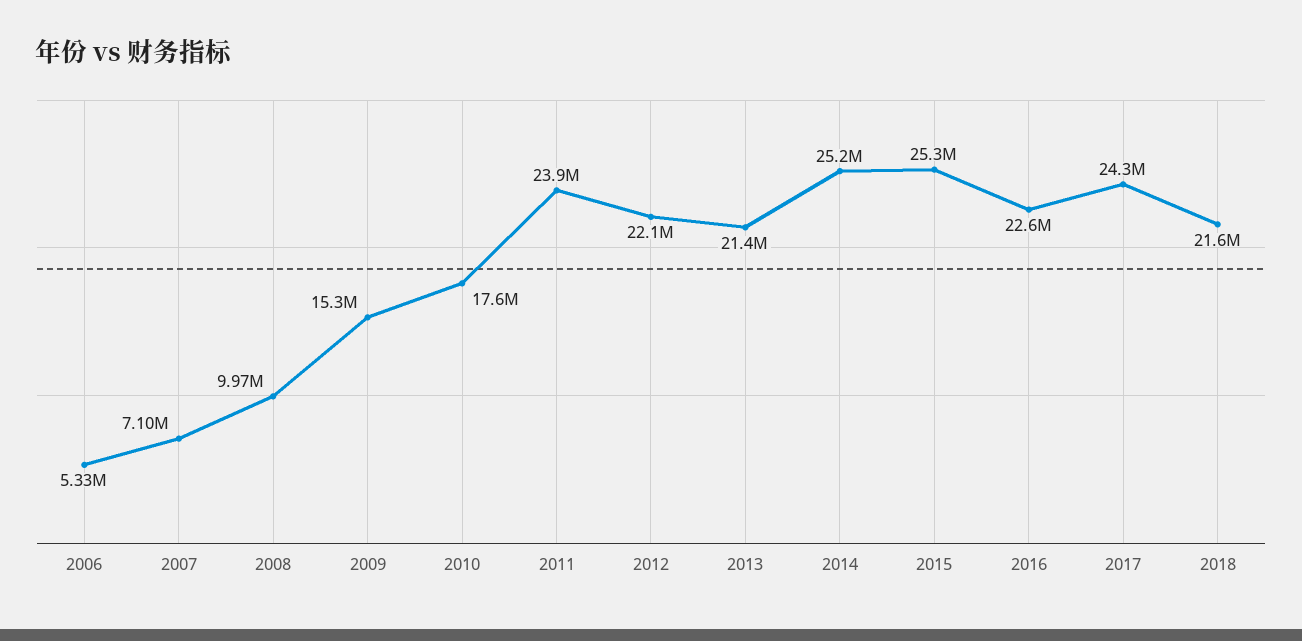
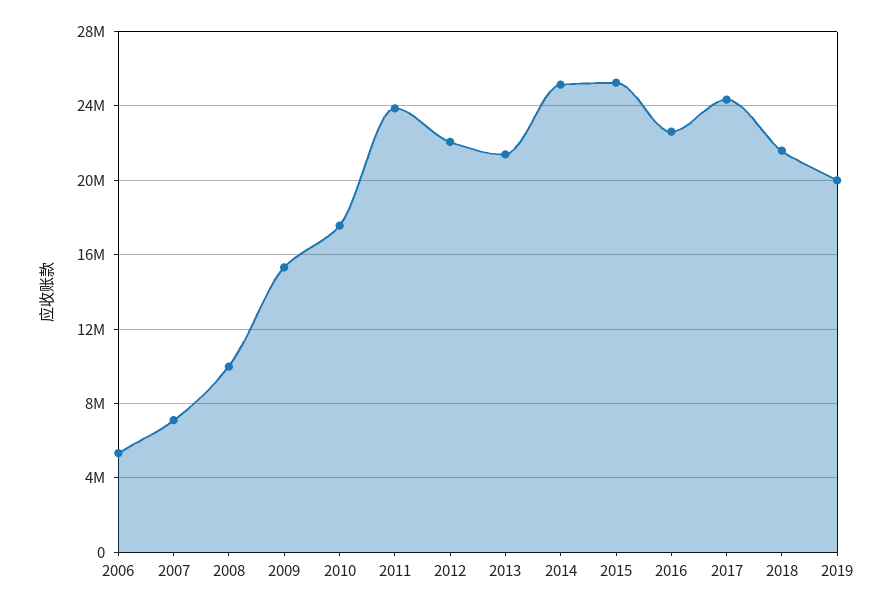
2019: none -> 20000000

